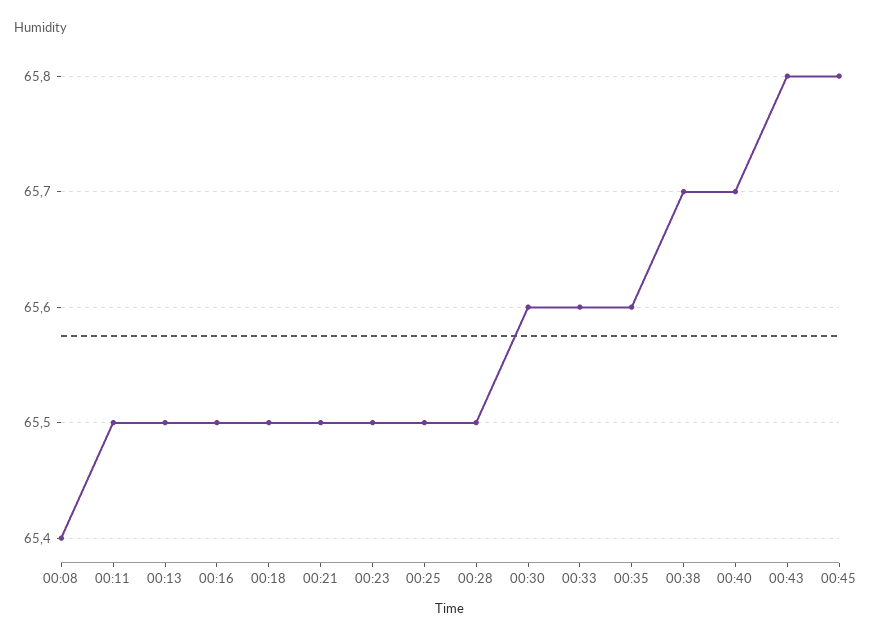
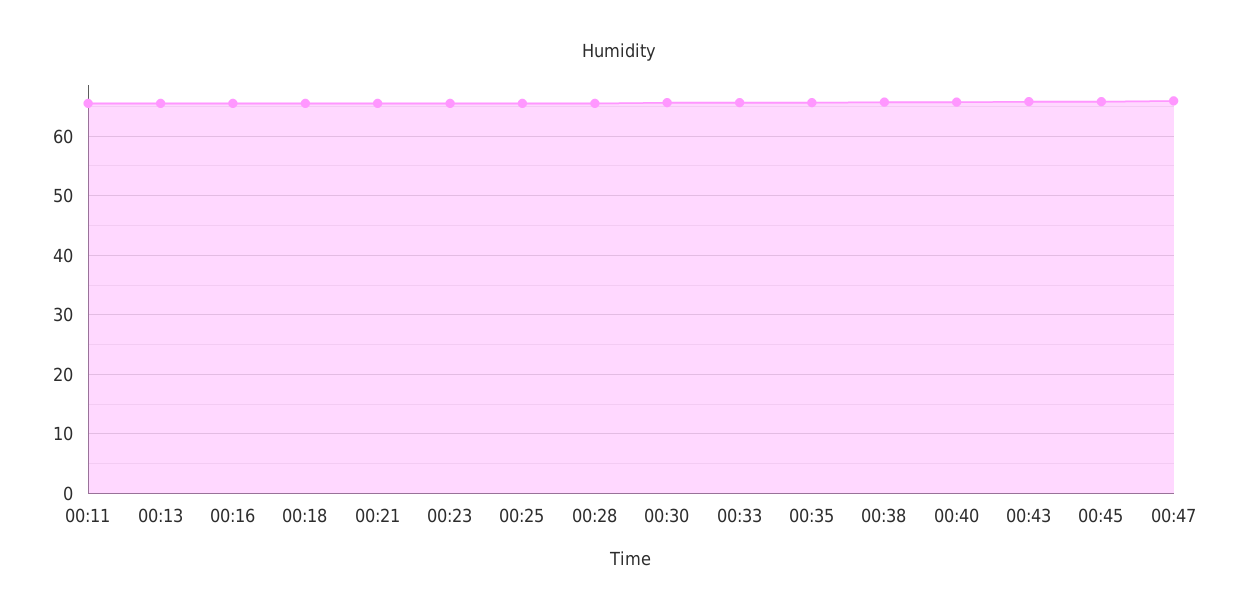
00:08: 65.4 -> none
00:47: none -> 66

